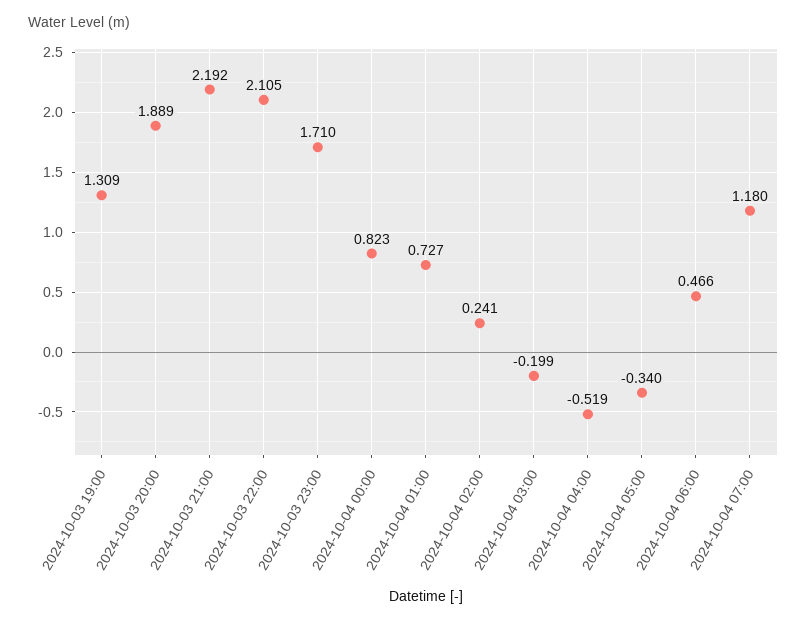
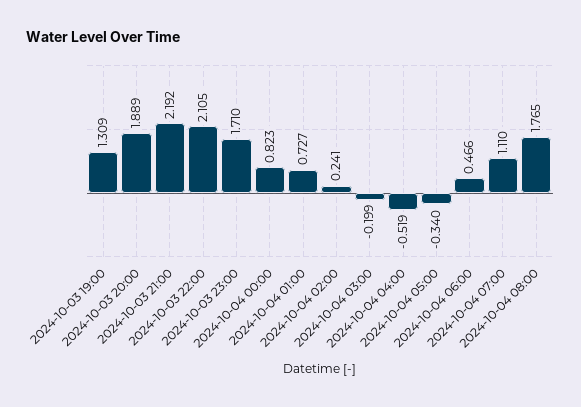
2024-10-04 07:00: 1.18 -> 1.11
2024-10-04 08:00: none -> 1.765

